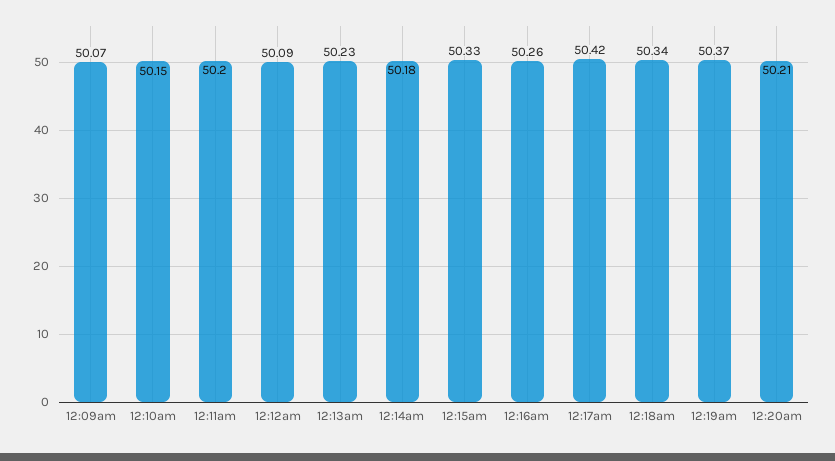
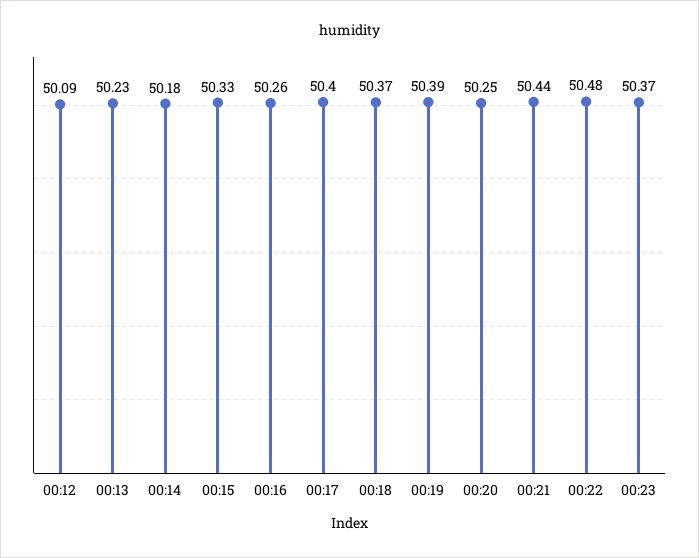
12:09am: 50.07 -> none
12:10am: 50.15 -> none
12:11am: 50.2 -> none
12:17am: 50.42 -> 50.4
12:18am: 50.34 -> 50.37
12:19am: 50.37 -> 50.39
12:20am: 50.21 -> 50.25
00:21: none -> 50.44
00:22: none -> 50.48
00:23: none -> 50.37

